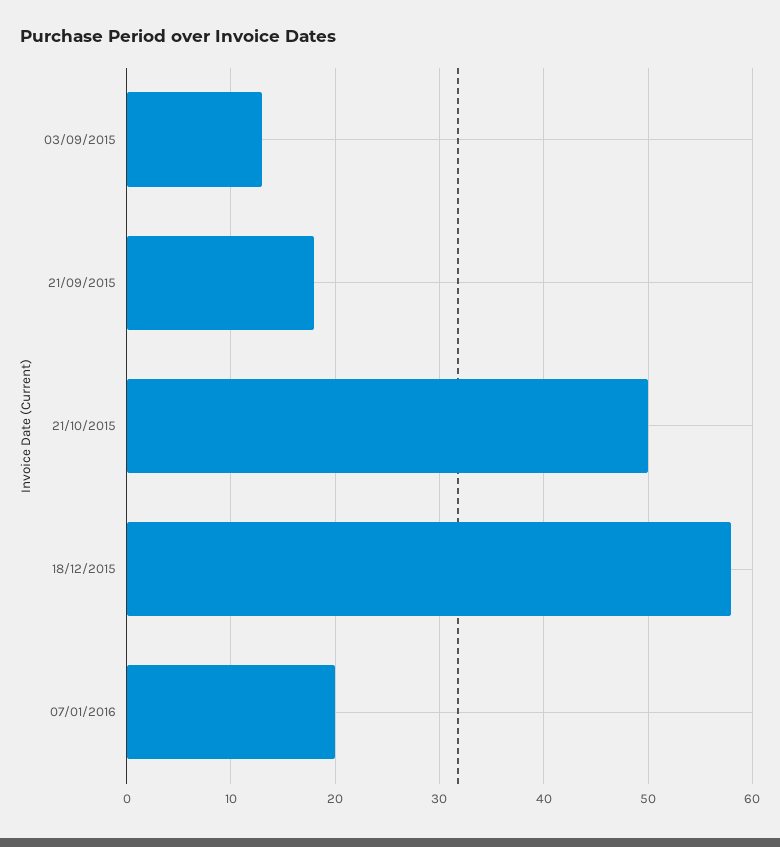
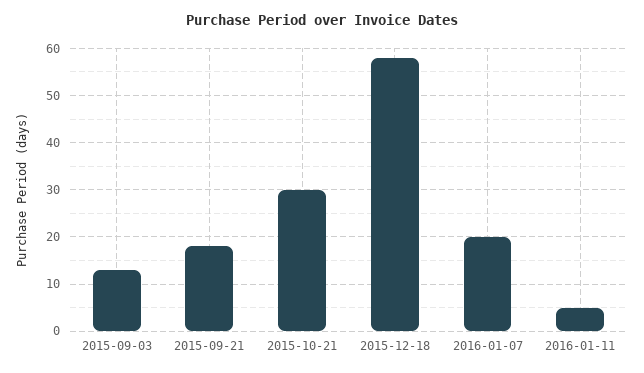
21/10/2015: 50 -> 30
2016-01-11: none -> 5

